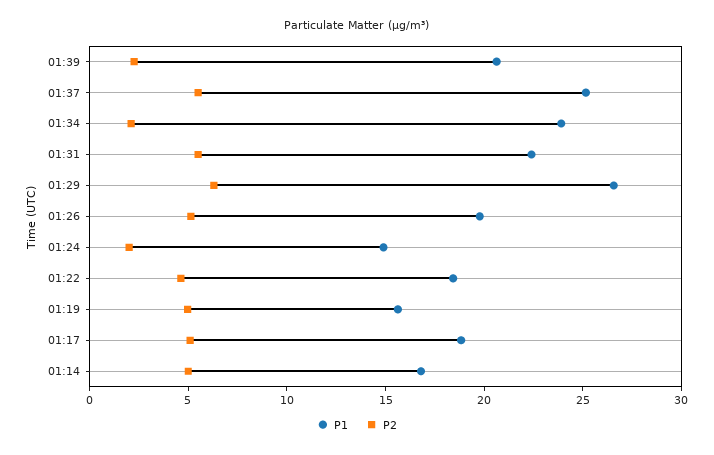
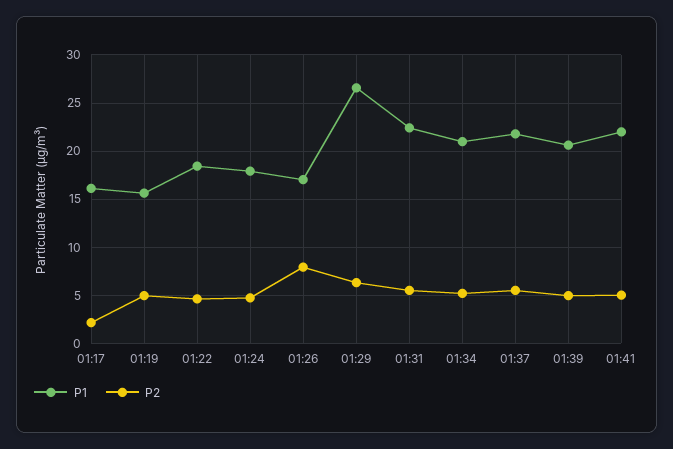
P2, 01:39: 2 -> 5
P1, 01:37: 25 -> 22
P1, 01:34: 24 -> 21
P2, 01:34: 2 -> 5
P1, 01:26: 20 -> 17
P2, 01:26: 5 -> 8
P1, 01:24: 15 -> 18
P2, 01:24: 2 -> 5
P1, 01:17: 19 -> 16
P2, 01:17: 5 -> 2
P1, 01:14: 17 -> none
P2, 01:14: 5 -> none
P1, 01:41: none -> 22
P2, 01:41: none -> 5

